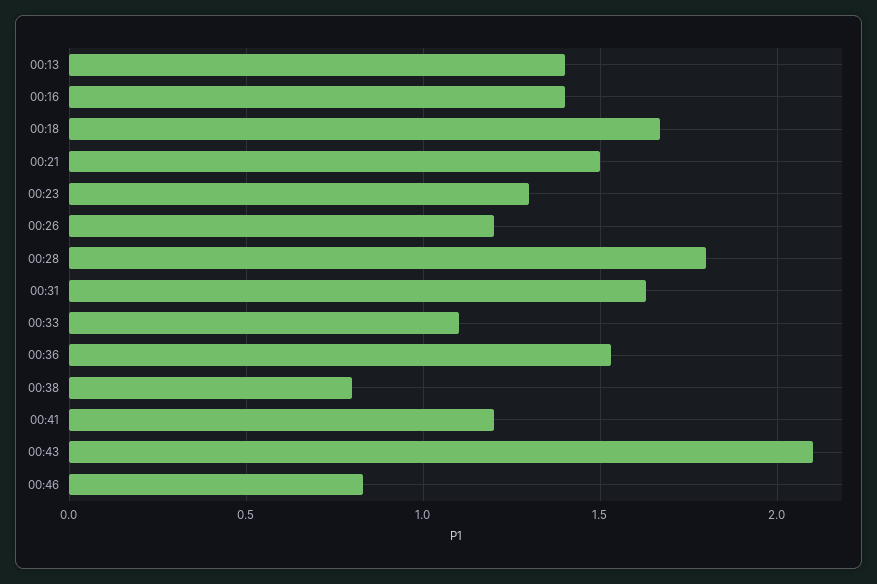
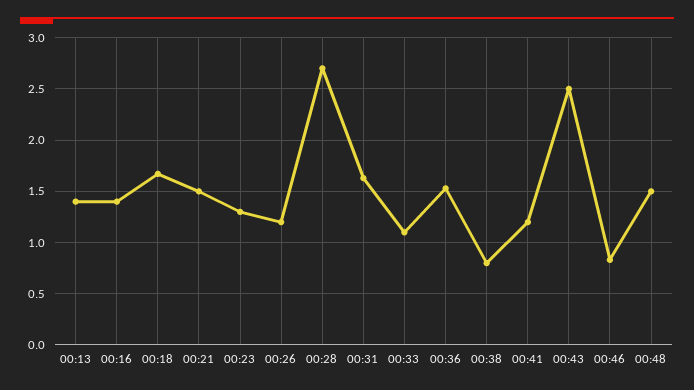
00:28: 1.8 -> 2.7
00:43: 2.1 -> 2.5
00:48: none -> 1.5

